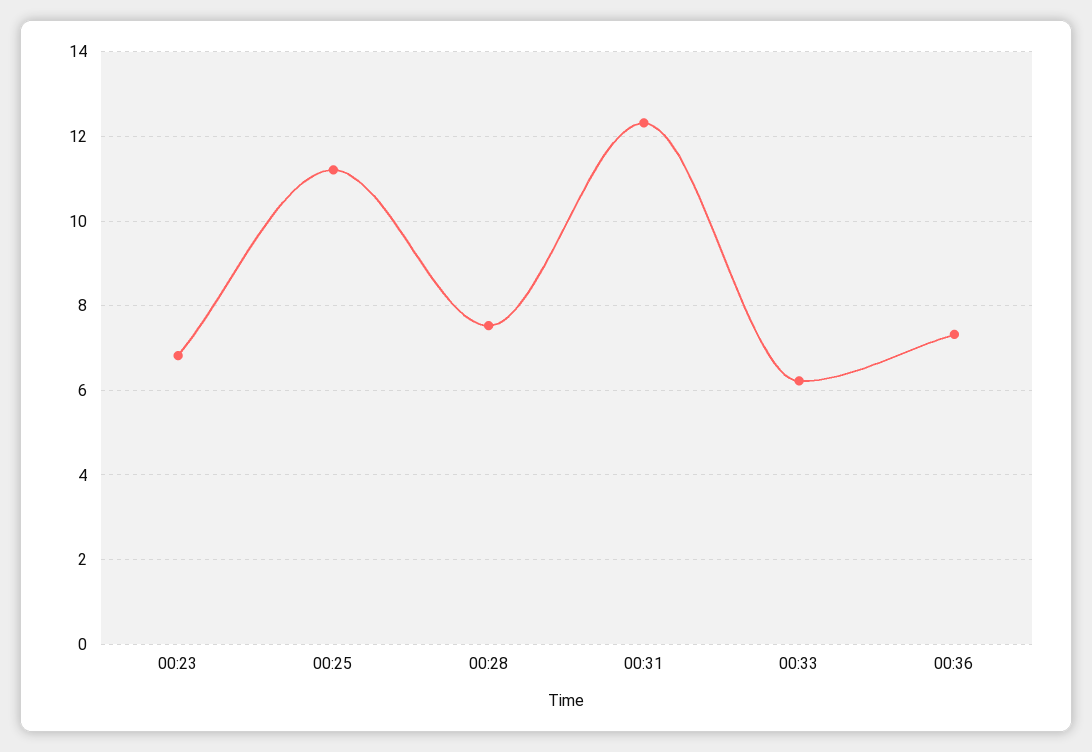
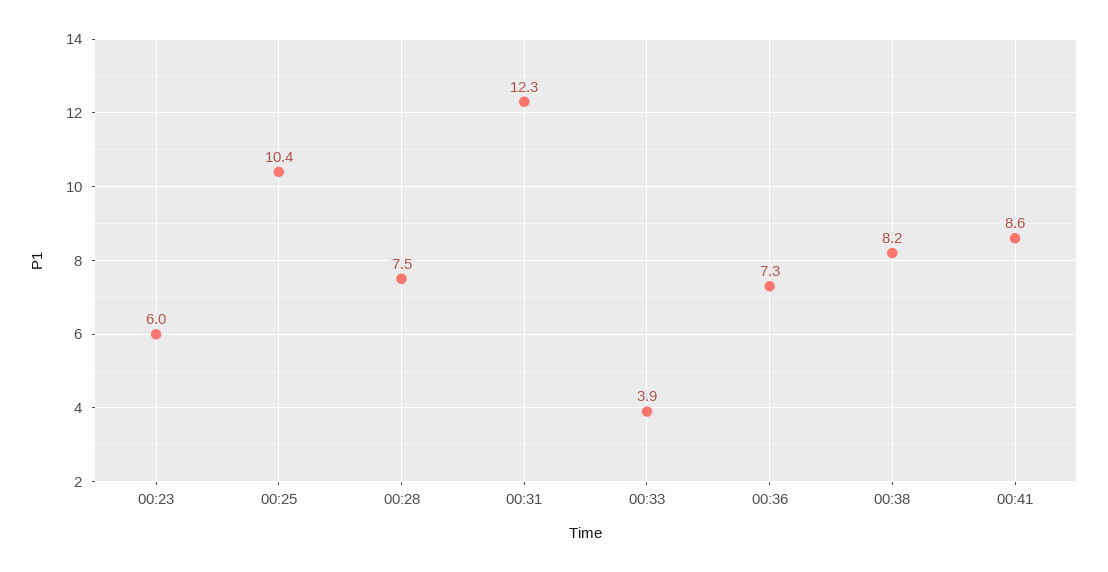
00:23: 6.8 -> 6
00:25: 11.2 -> 10.4
00:33: 6.2 -> 3.9
00:38: none -> 8.2
00:41: none -> 8.6

